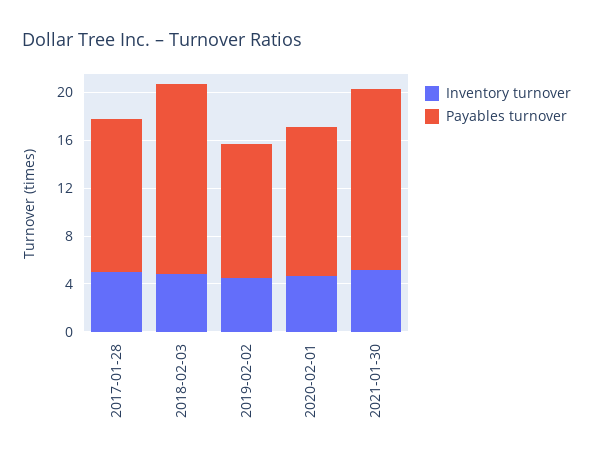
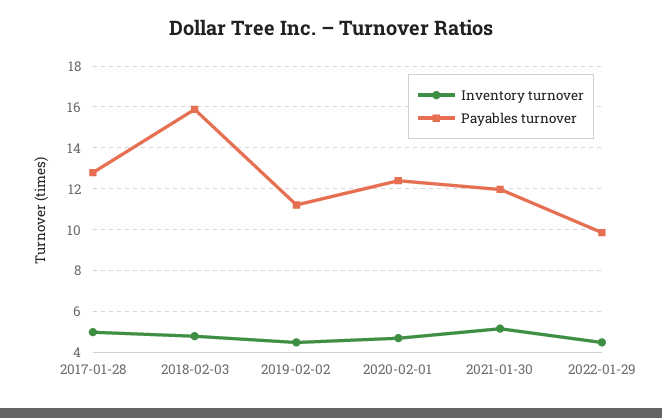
Payables turnover, 2021-01-30: 15 -> 12
Inventory turnover, 2022-01-29: none -> 4.5
Payables turnover, 2022-01-29: none -> 10

